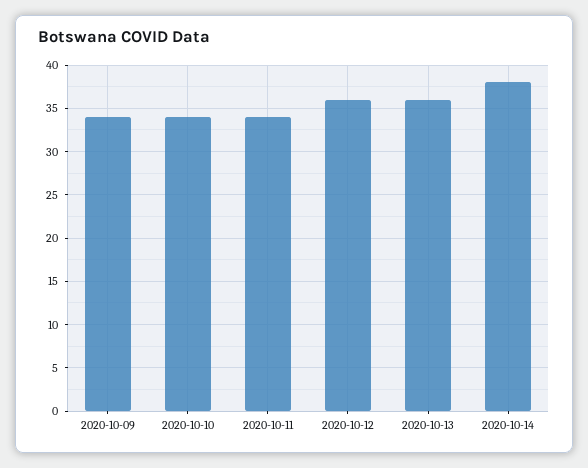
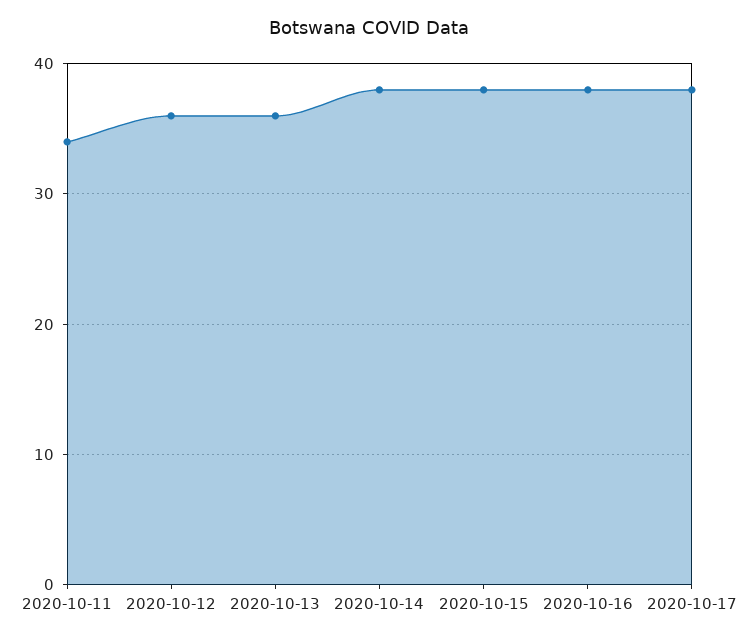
2020-10-09: 34 -> none
2020-10-10: 34 -> none
2020-10-15: none -> 38
2020-10-16: none -> 38
2020-10-17: none -> 38

